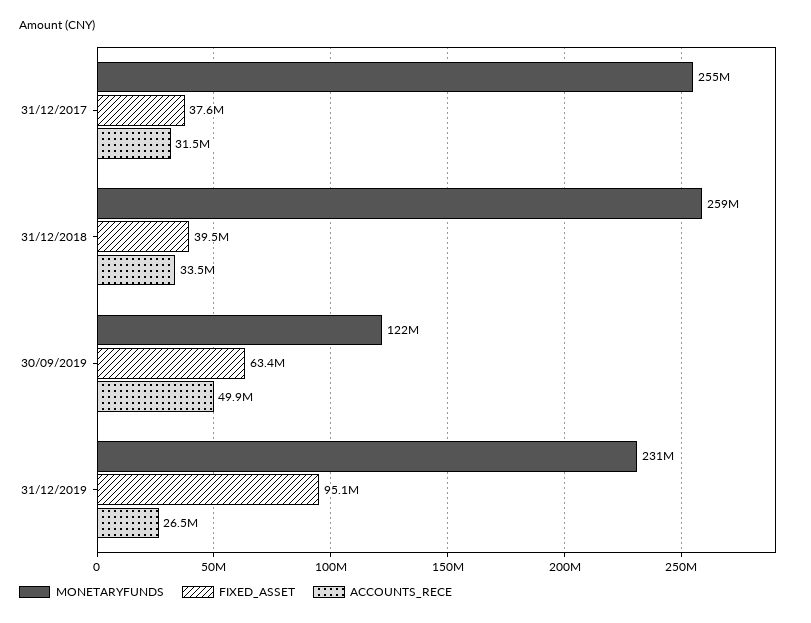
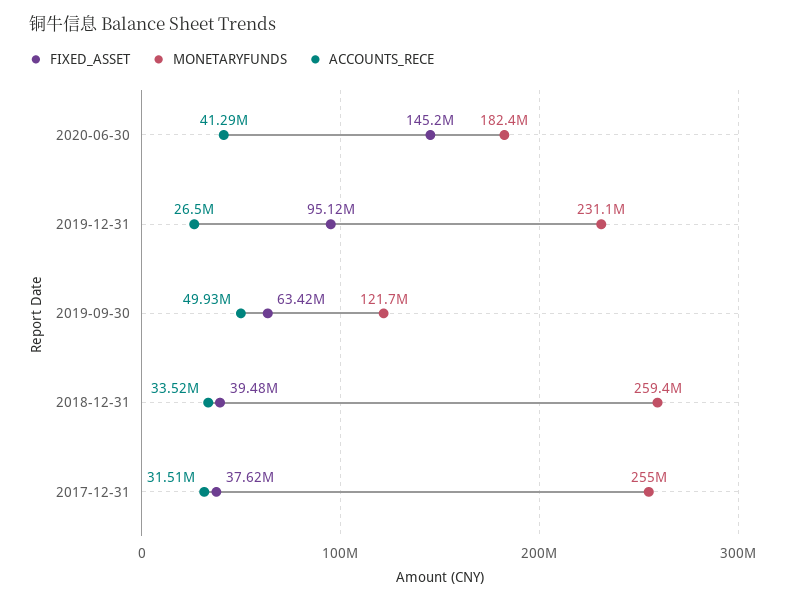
FIXED_ASSET, 2020-06-30: none -> 145200000
MONETARYFUNDS, 2020-06-30: none -> 182400000
ACCOUNTS_RECE, 2020-06-30: none -> 41290000

